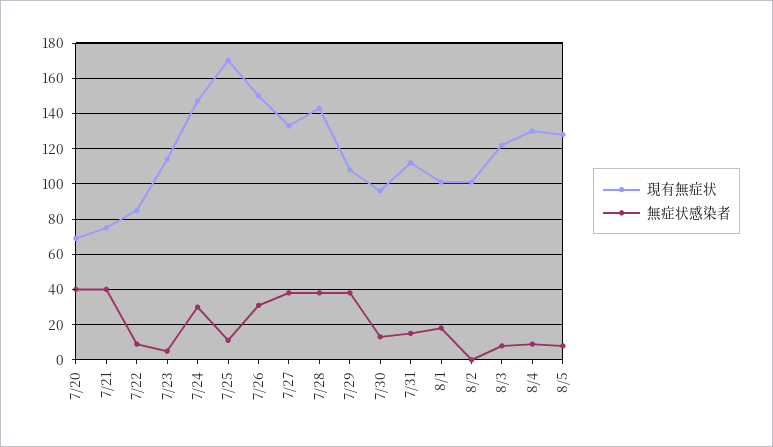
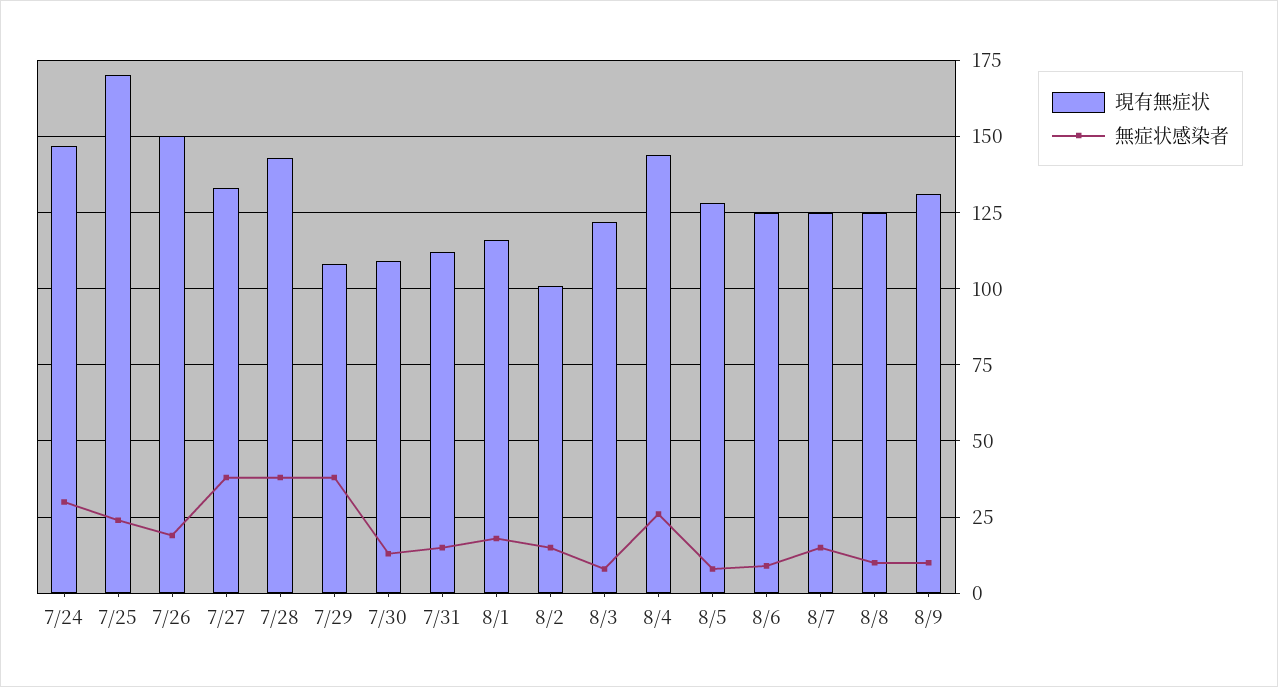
現有無症状, 7/20: 70 -> none
無症状感染者, 7/20: 40 -> none
現有無症状, 7/21: 75 -> none
無症状感染者, 7/21: 40 -> none
現有無症状, 7/22: 85 -> none
無症状感染者, 7/22: 10 -> none
現有無症状, 7/23: 115 -> none
無症状感染者, 7/23: 5 -> none
無症状感染者, 7/25: 10 -> 25
無症状感染者, 7/26: 30 -> 20
現有無症状, 7/30: 95 -> 110
現有無症状, 8/1: 100 -> 115
無症状感染者, 8/2: 0 -> 15
現有無症状, 8/4: 130 -> 145
無症状感染者, 8/4: 10 -> 25
現有無症状, 8/6: none -> 125
無症状感染者, 8/6: none -> 10
現有無症状, 8/7: none -> 125
無症状感染者, 8/7: none -> 15
現有無症状, 8/8: none -> 125
無症状感染者, 8/8: none -> 10
現有無症状, 8/9: none -> 130
無症状感染者, 8/9: none -> 10

